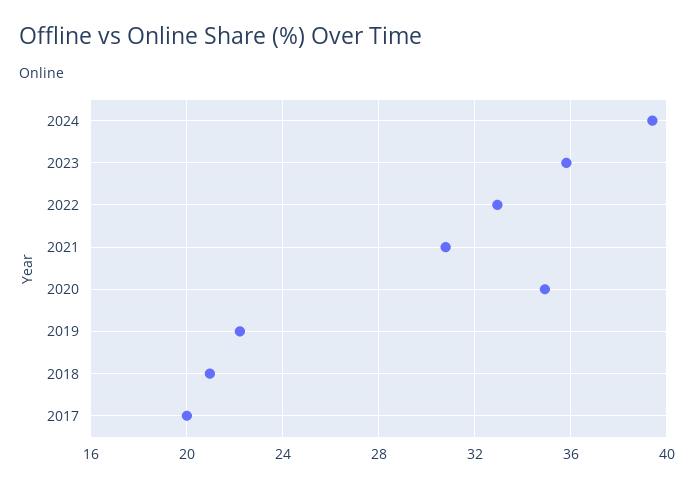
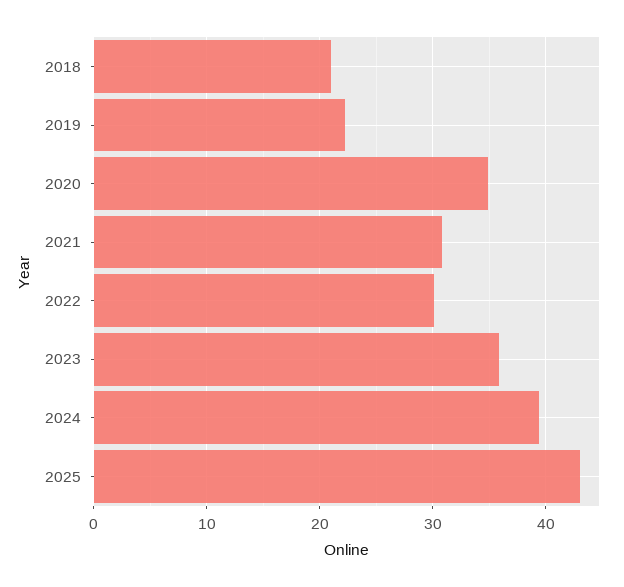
2022: 33 -> 30
2017: 20 -> none
2025: none -> 43

